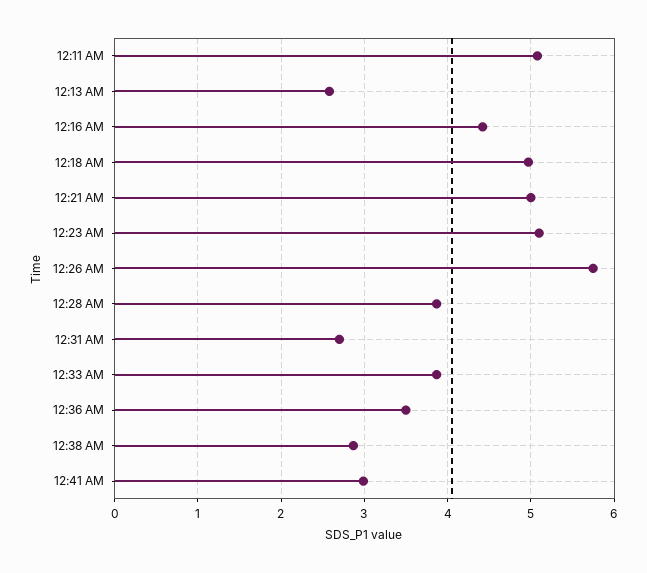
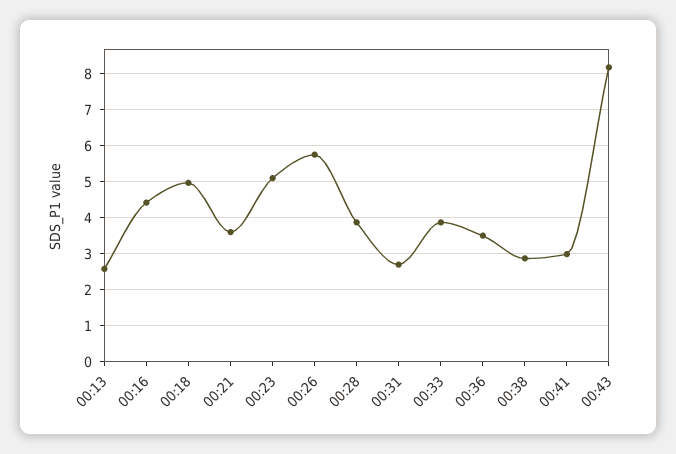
12:11 AM: 5.1 -> none
12:21 AM: 5 -> 3.6
00:43: none -> 8.2

